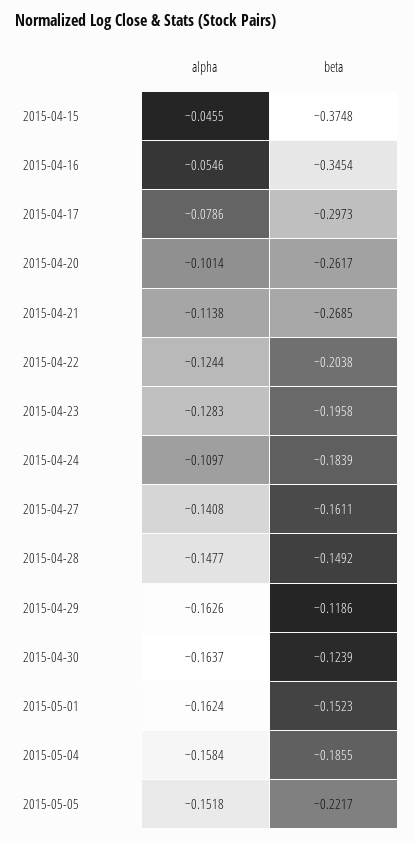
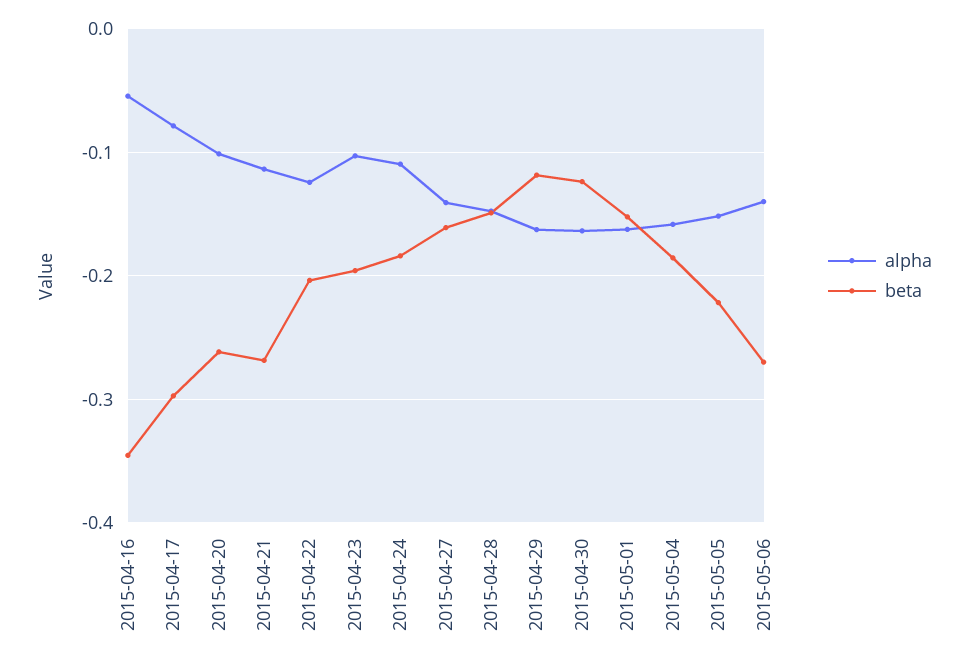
alpha, 2015-04-15: -0.0455 -> none
beta, 2015-04-15: -0.3748 -> none
alpha, 2015-04-23: -0.1283 -> -0.1
alpha, 2015-05-06: none -> -0.14
beta, 2015-05-06: none -> -0.27

